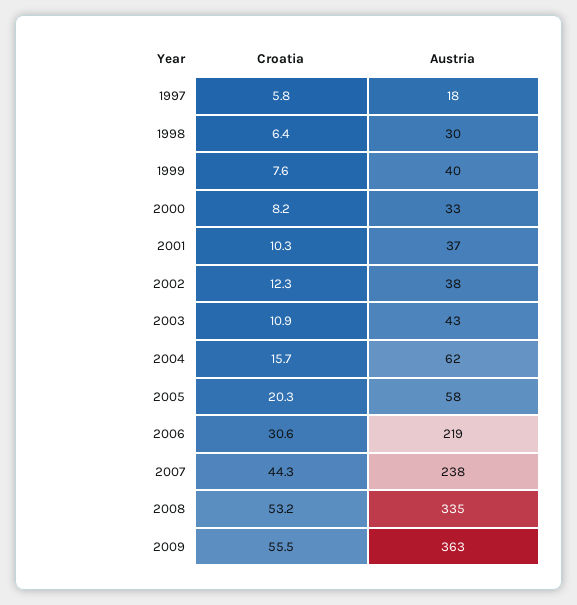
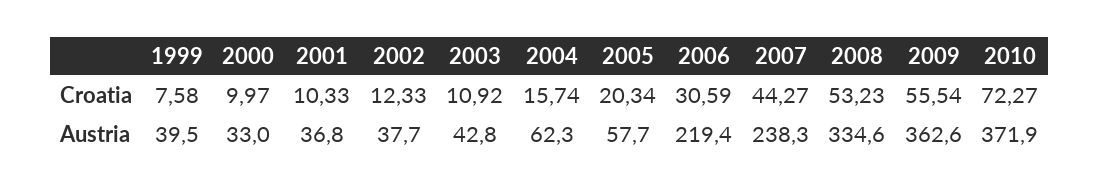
Croatia, 1997: 5.8 -> none
Austria, 1997: 18 -> none
Croatia, 1998: 6.4 -> none
Austria, 1998: 30 -> none
Croatia, 2000: 8.2 -> 9.97
Croatia, 2010: none -> 72.27
Austria, 2010: none -> 371.9

